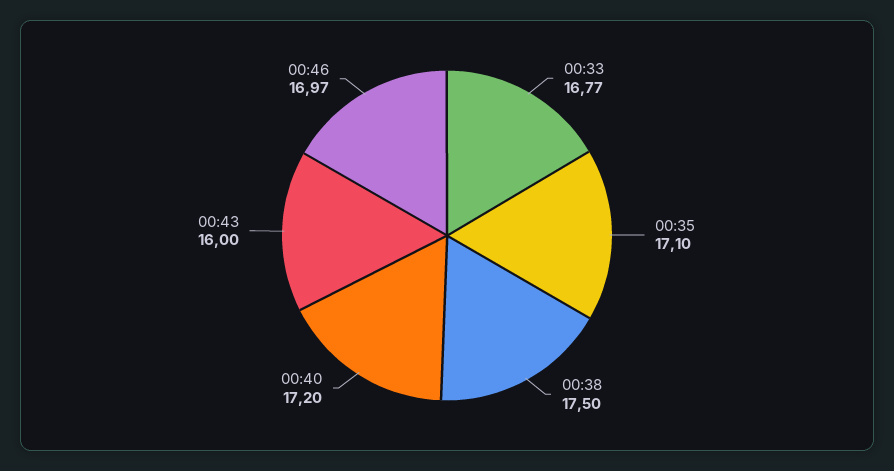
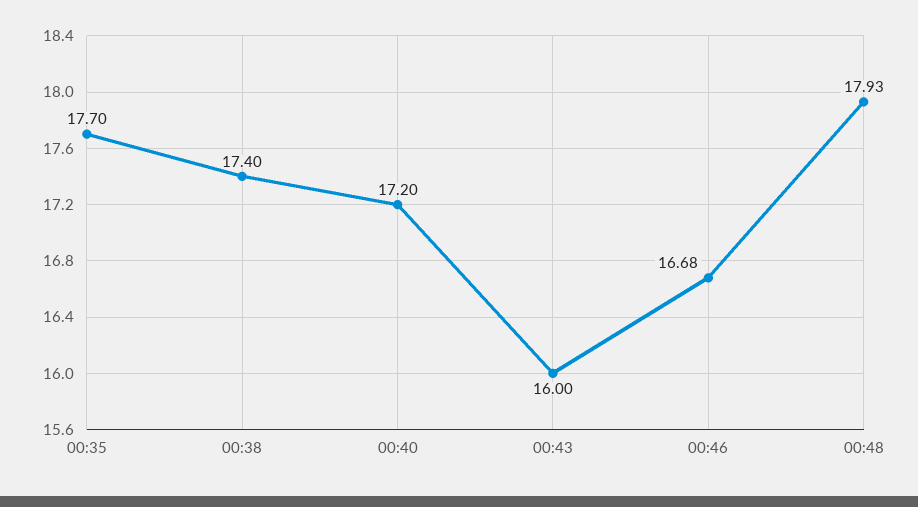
00:33: 16.77 -> none
00:35: 17.1 -> 17.7
00:38: 17.5 -> 17.4
00:46: 16.97 -> 16.68
00:48: none -> 17.93

